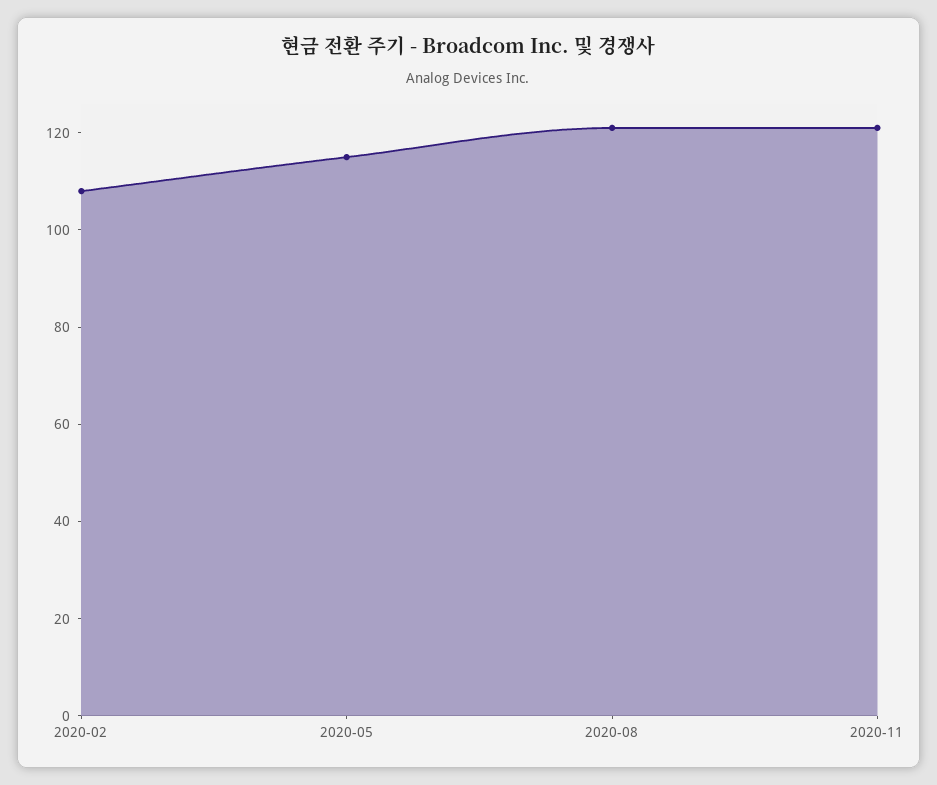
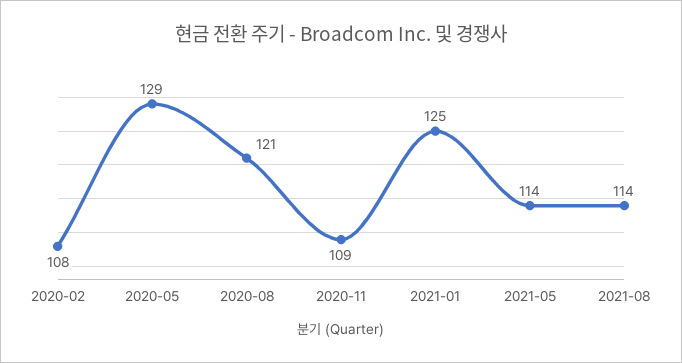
2020-05: 115 -> 129
2020-11: 120 -> 109
2021-01: none -> 125
2021-05: none -> 114
2021-08: none -> 114

